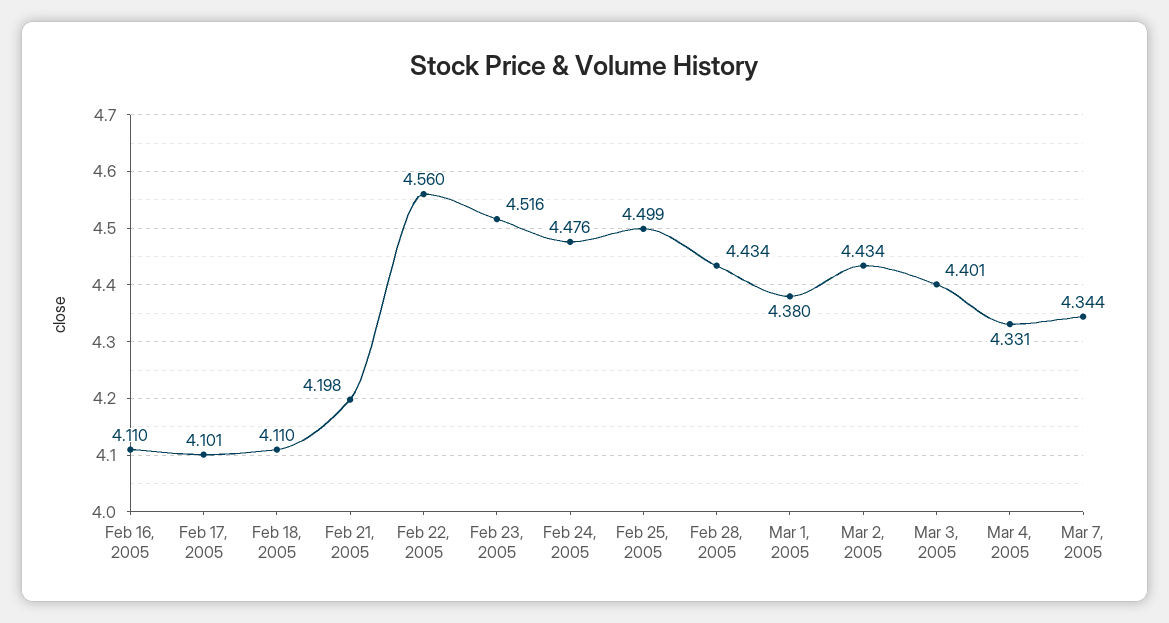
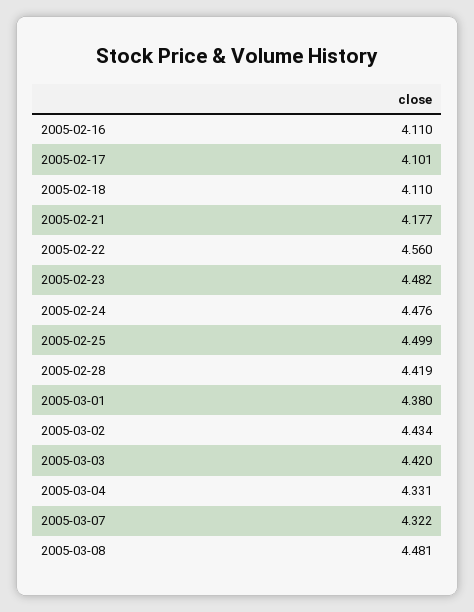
Feb 21, 2005: 4.198 -> 4.177
Feb 23, 2005: 4.516 -> 4.482
Feb 28, 2005: 4.434 -> 4.419
Mar 3, 2005: 4.401 -> 4.42
Mar 7, 2005: 4.344 -> 4.322
2005-03-08: none -> 4.481

